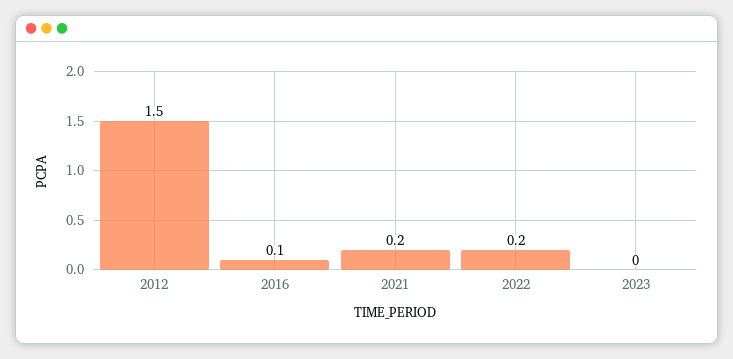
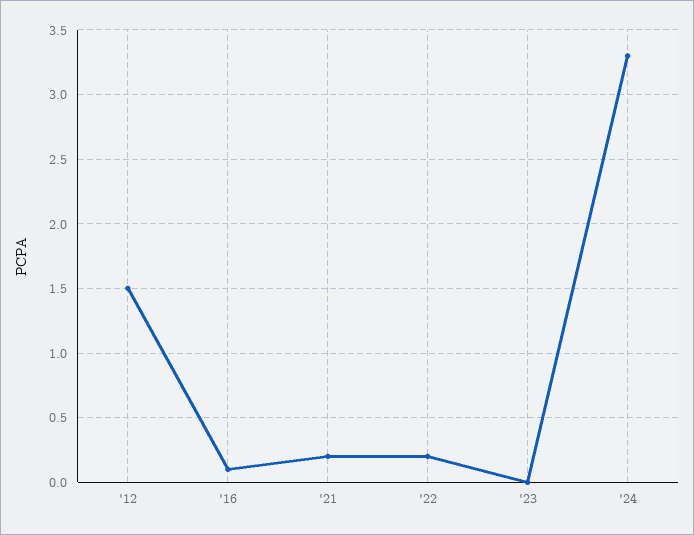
'24: none -> 3.3

